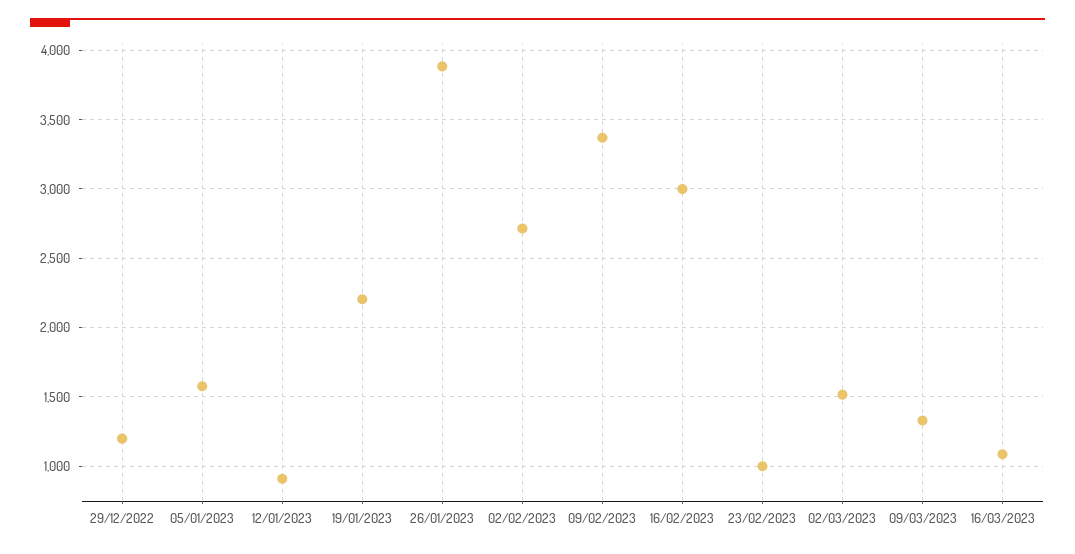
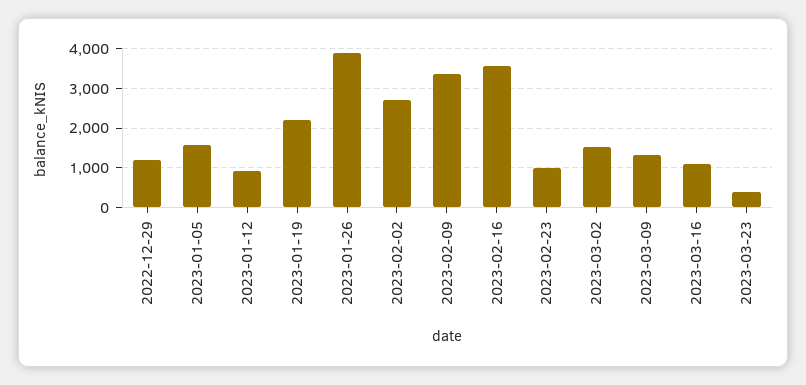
16/02/2023: 3000 -> 3600
2023-03-23: none -> 400

